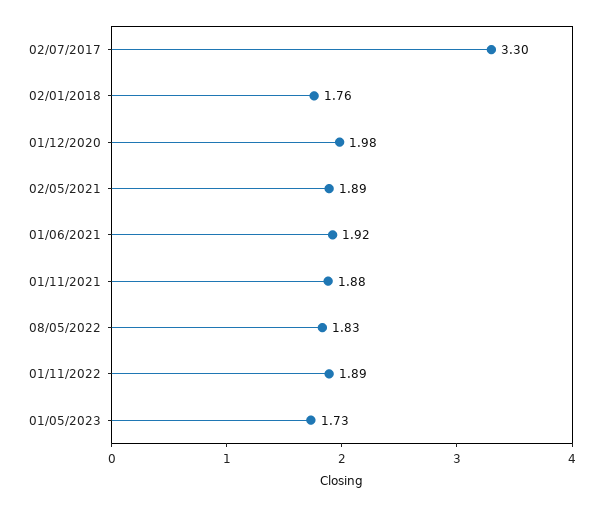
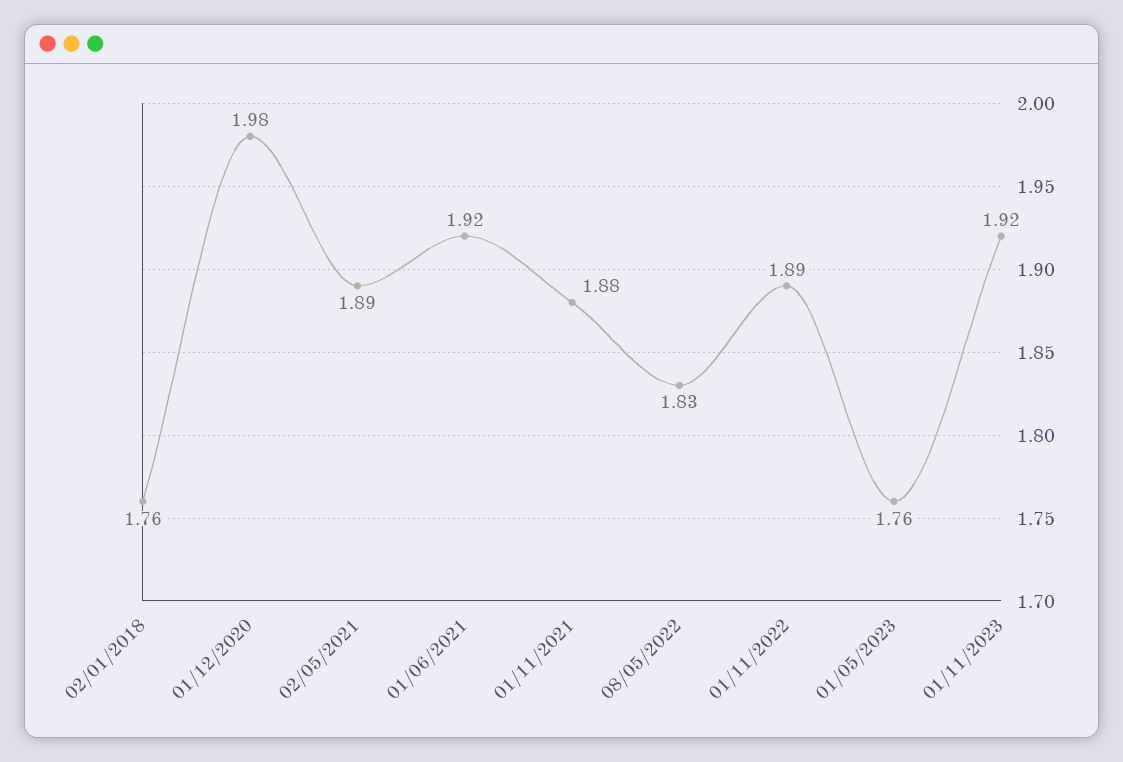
02/07/2017: 3.3 -> none
01/05/2023: 1.73 -> 1.76
01/11/2023: none -> 1.92

